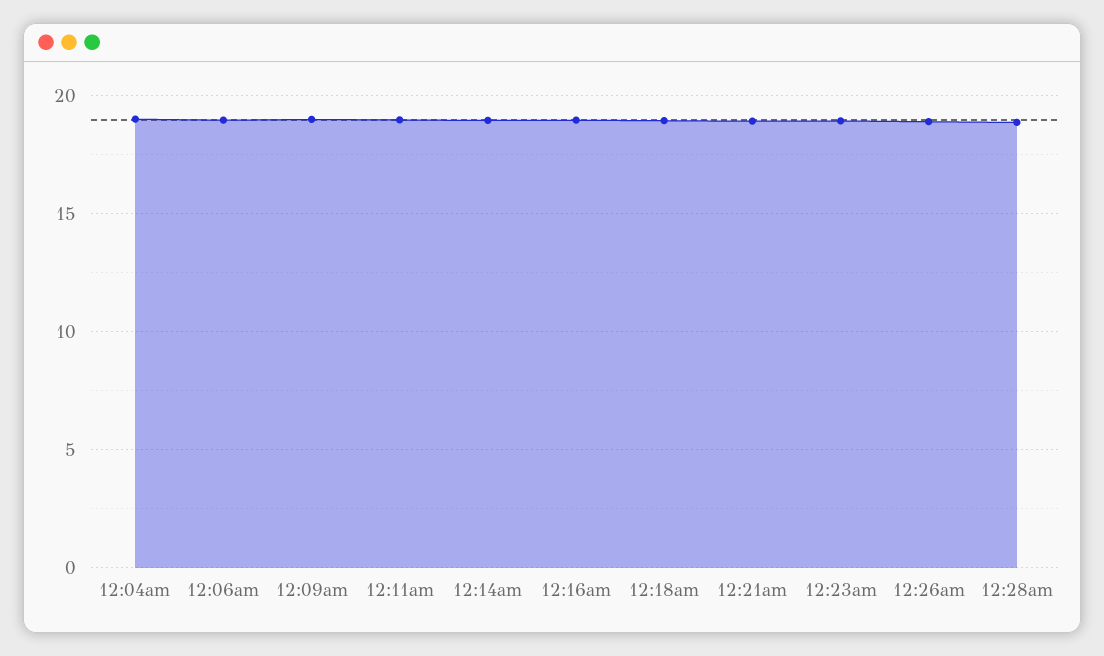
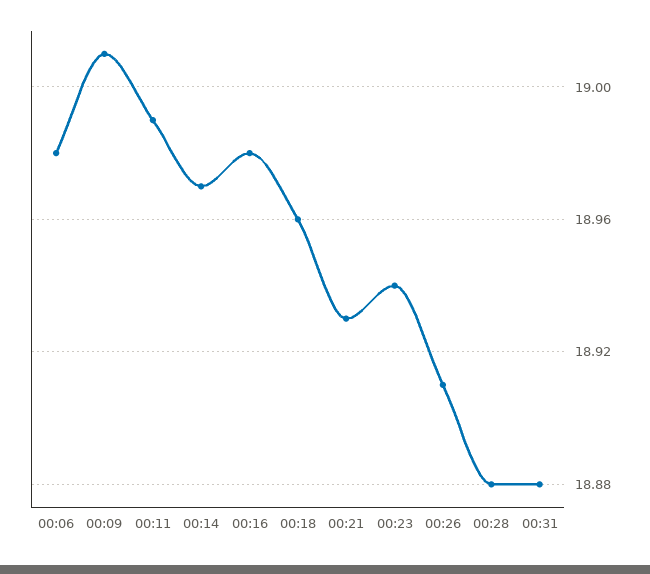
12:04am: 19 -> none
00:31: none -> 18.88

